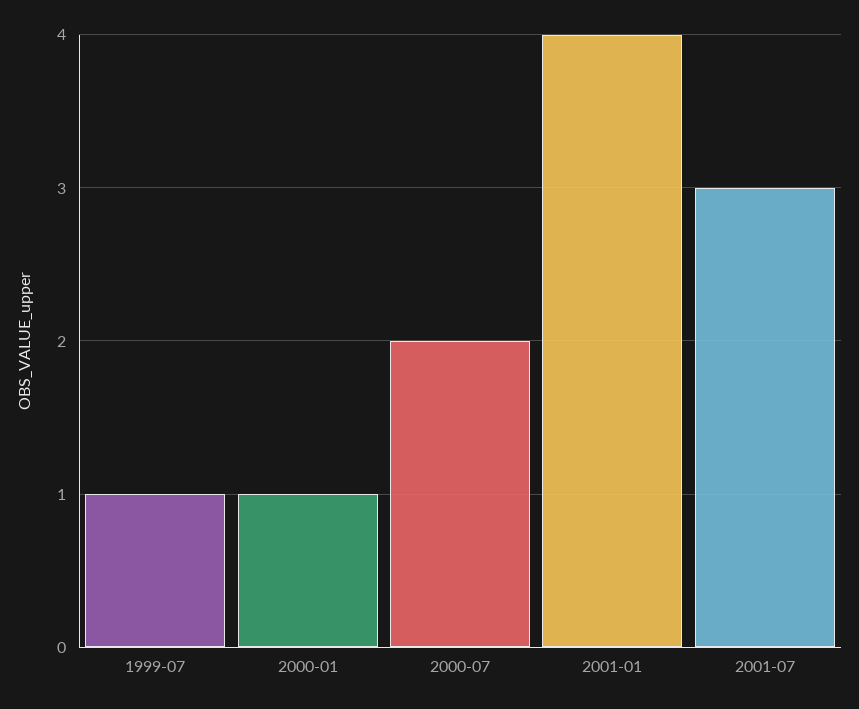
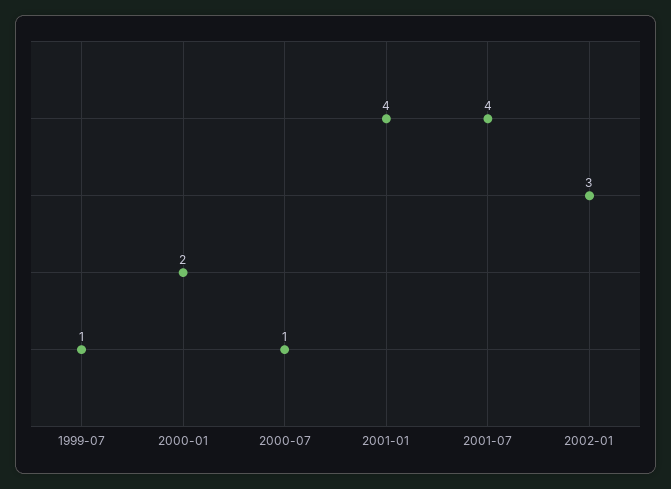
2000-01: 1 -> 2
2000-07: 2 -> 1
2001-07: 3 -> 4
2002-01: none -> 3

